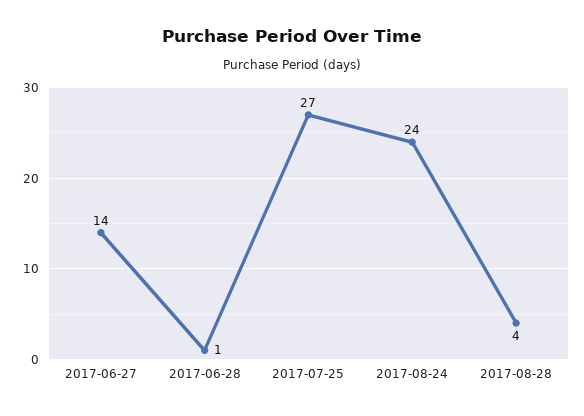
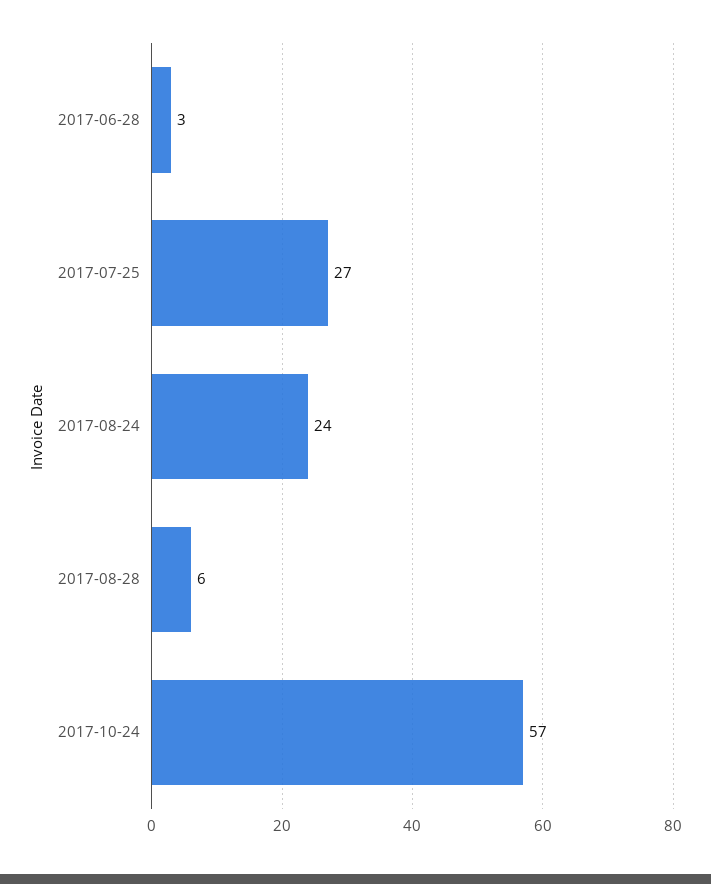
2017-06-27: 14 -> none
2017-06-28: 1 -> 3
2017-08-28: 4 -> 6
2017-10-24: none -> 57

